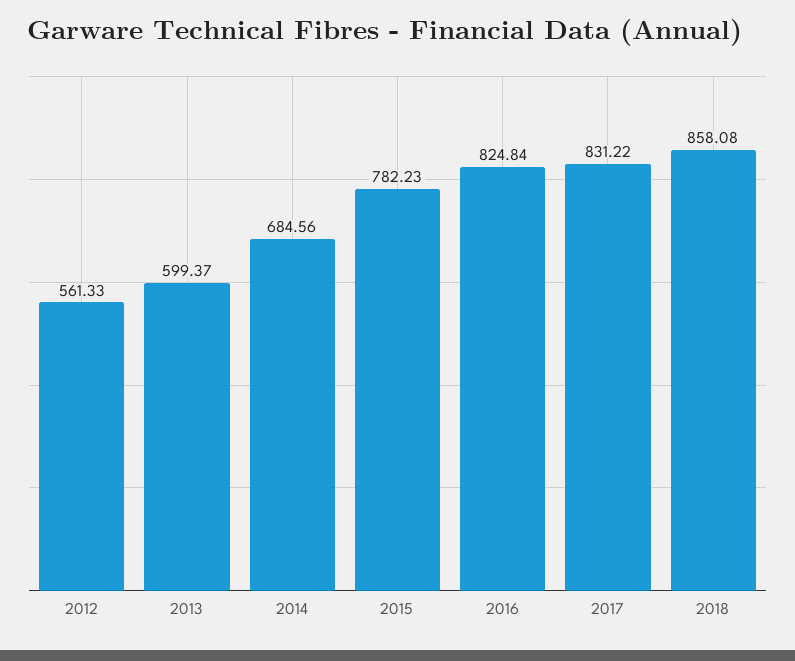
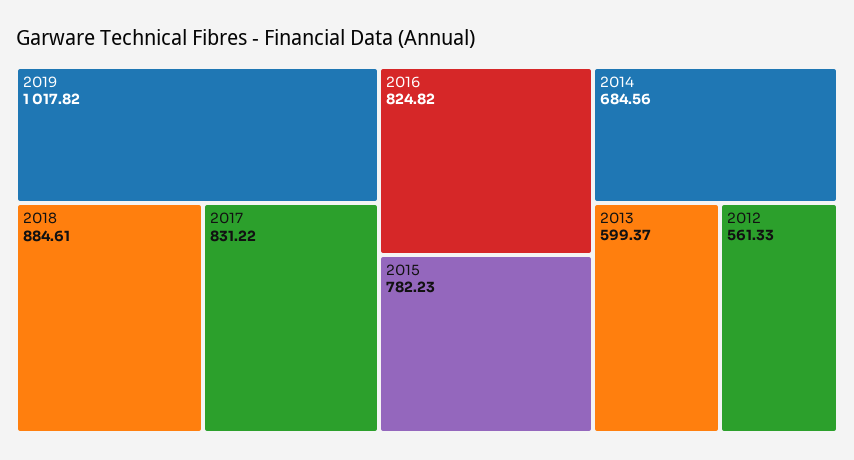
2016: 824.84 -> 824.82
2018: 858.08 -> 884.61
2019: none -> 1017.82

